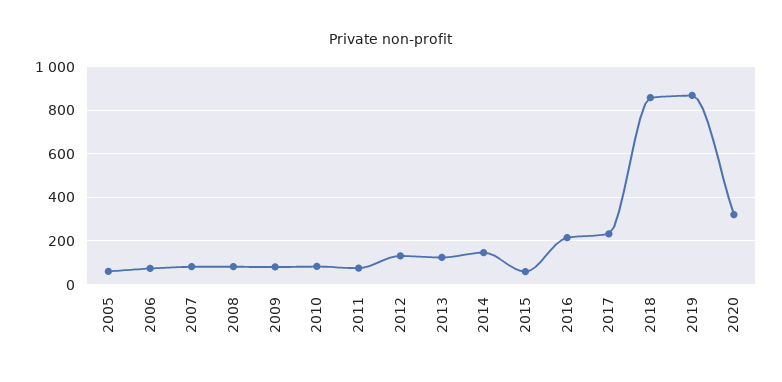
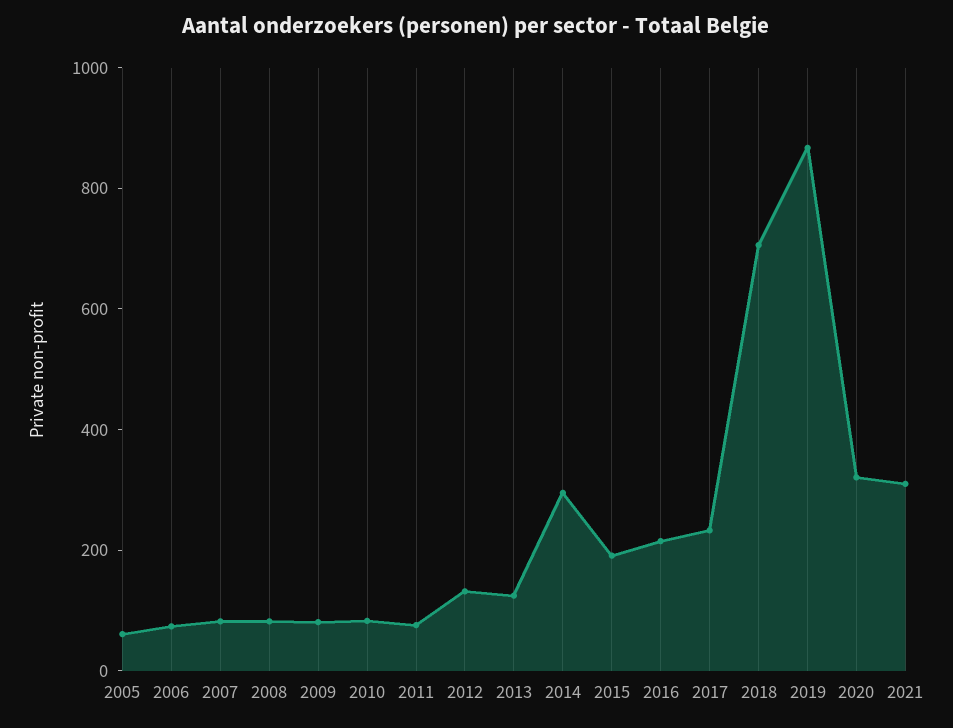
2014: 150 -> 300
2015: 50 -> 200
2018: 850 -> 700
2021: none -> 300

